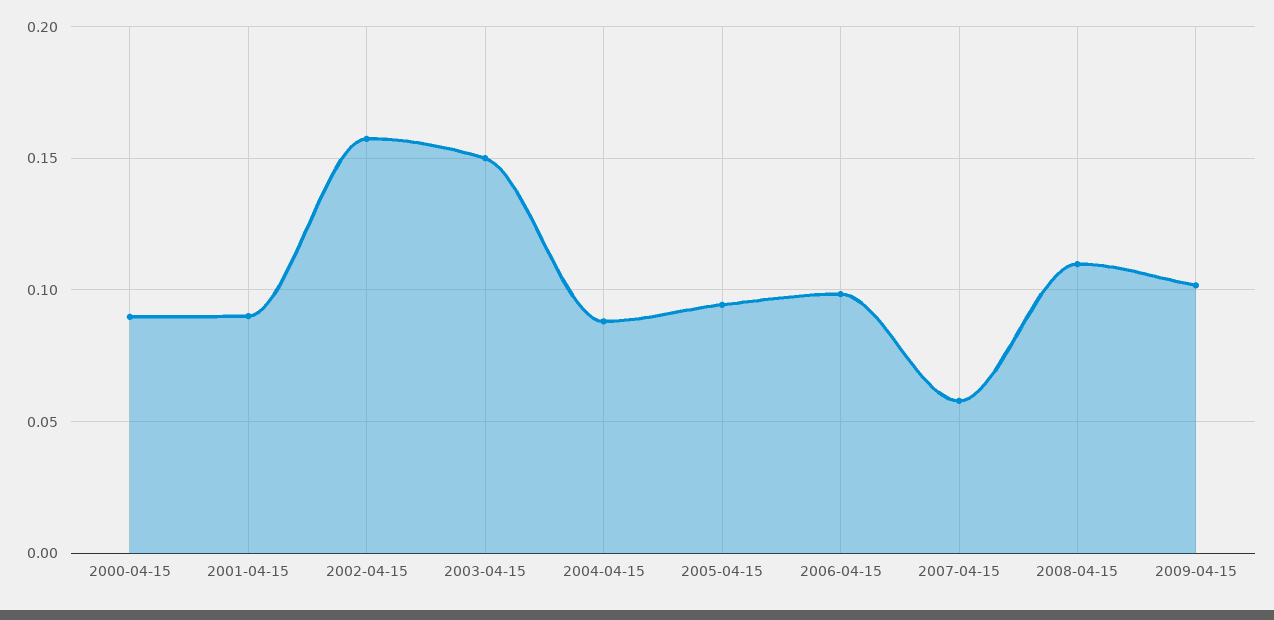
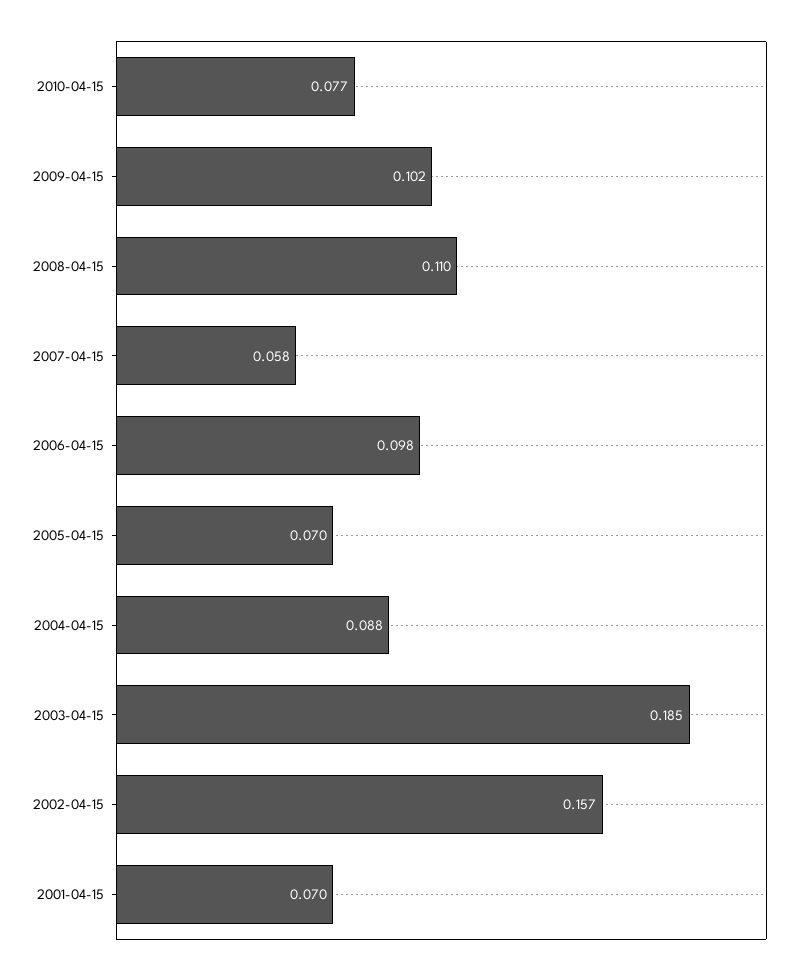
2000-04-15: 0.09 -> none
2001-04-15: 0.09 -> 0.07
2003-04-15: 0.15 -> 0.185
2005-04-15: 0.095 -> 0.07
2010-04-15: none -> 0.077

